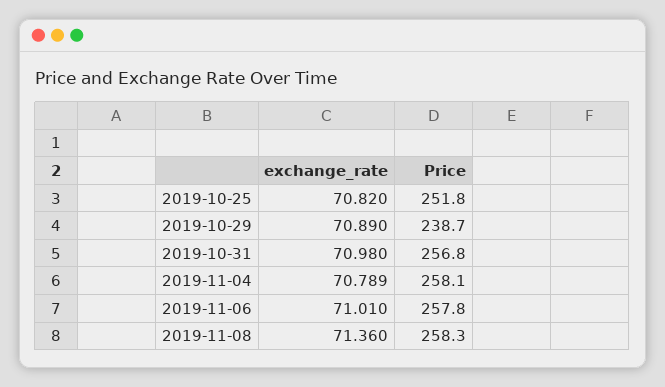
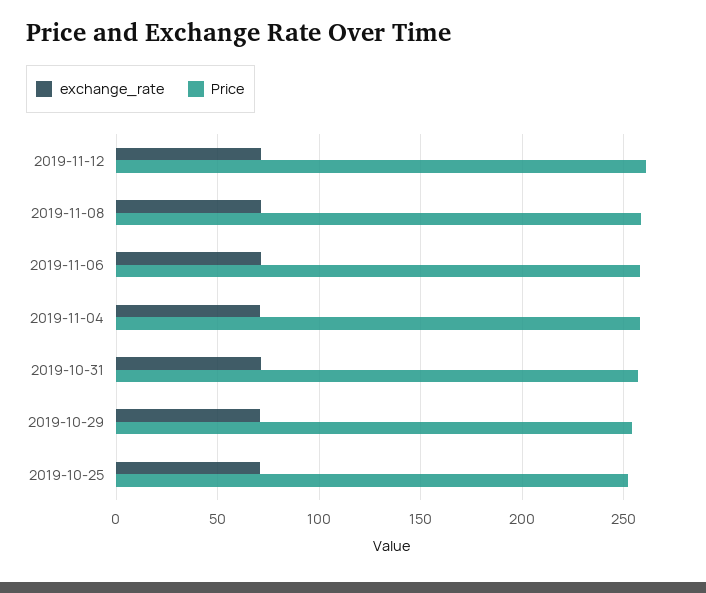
Price, 2019-10-29: 238.7 -> 255
exchange_rate, 2019-11-12: none -> 70
Price, 2019-11-12: none -> 260

